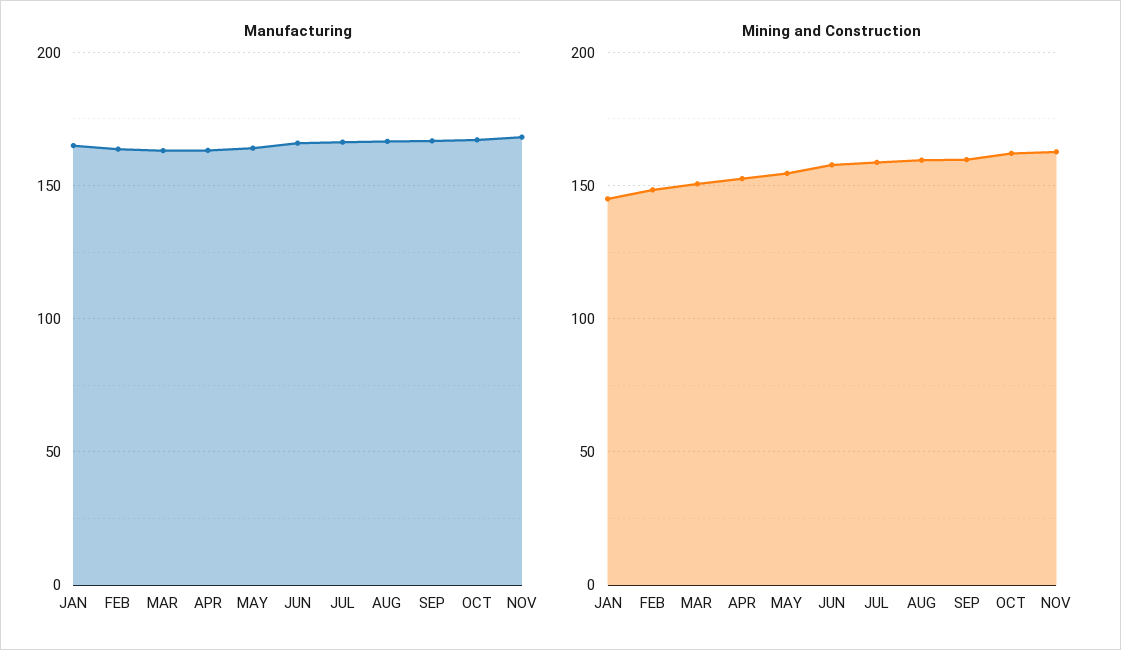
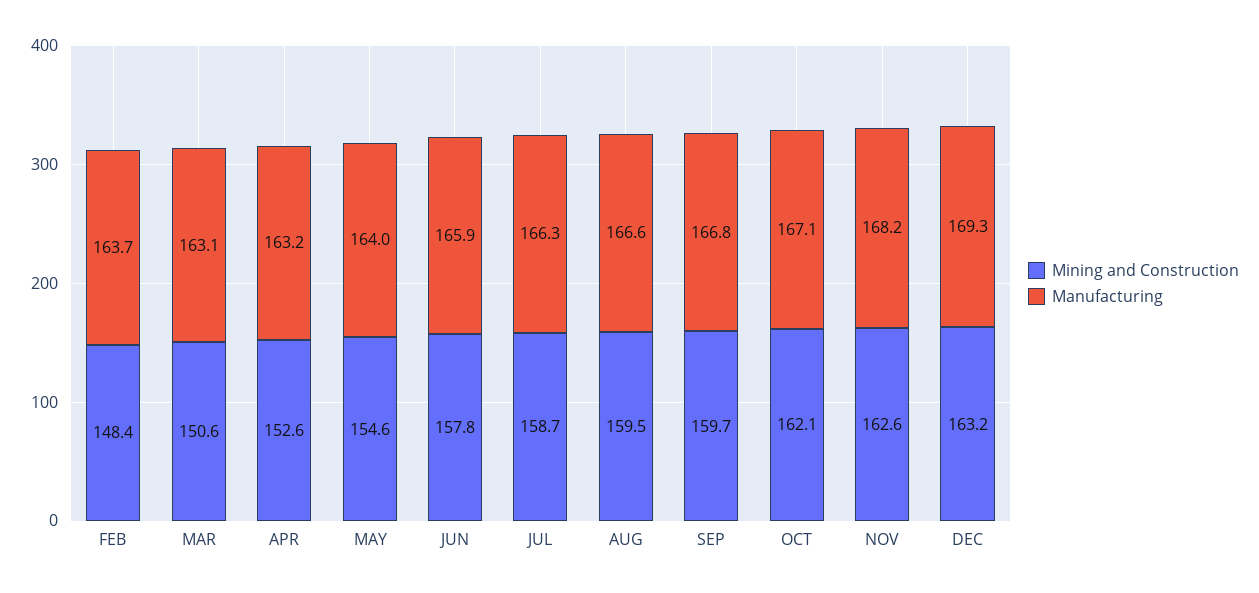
Manufacturing, JAN: 165 -> none
Mining and Construction, JAN: 145 -> none
Mining and Construction, DEC: none -> 163.2
Manufacturing, DEC: none -> 169.3

